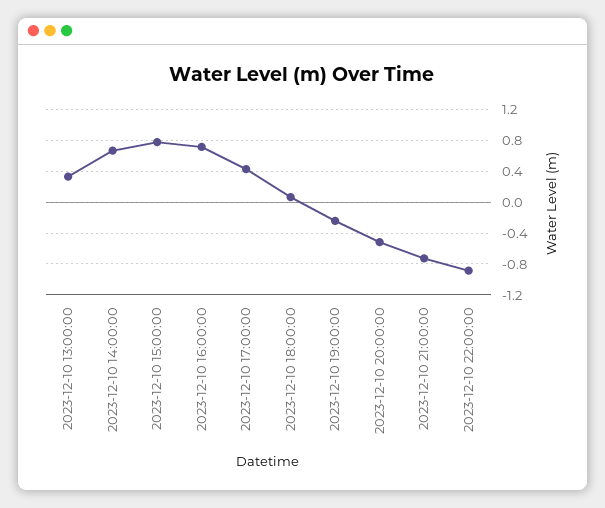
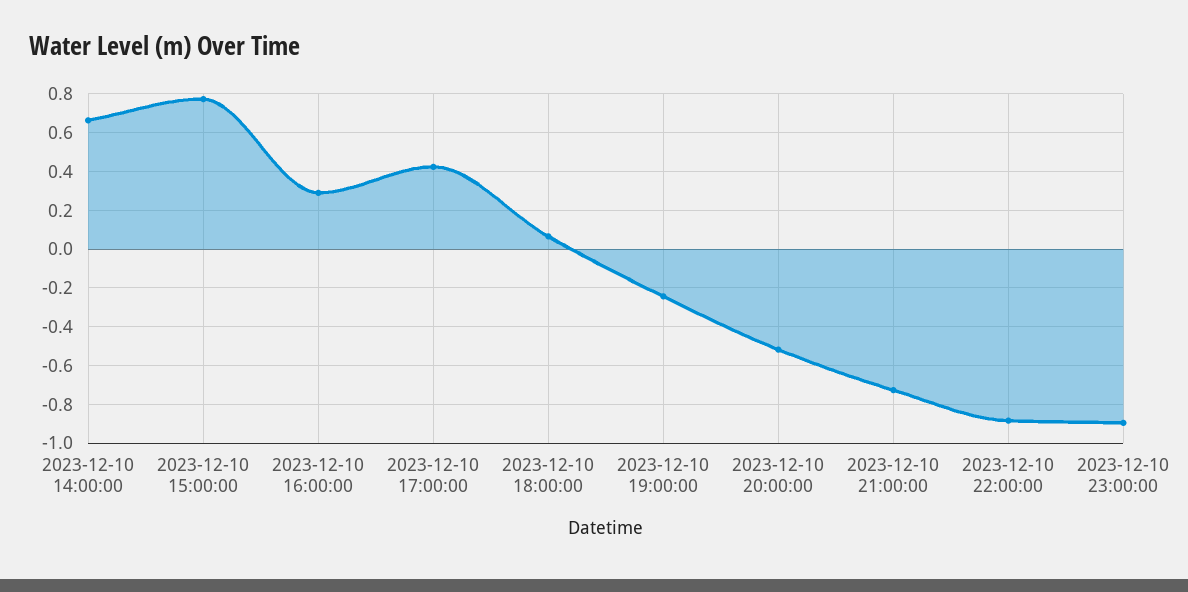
2023-12-10 13:00:00: 0.3 -> none
2023-12-10 16:00:00: 0.7 -> 0.3
2023-12-10 23:00:00: none -> -0.9

